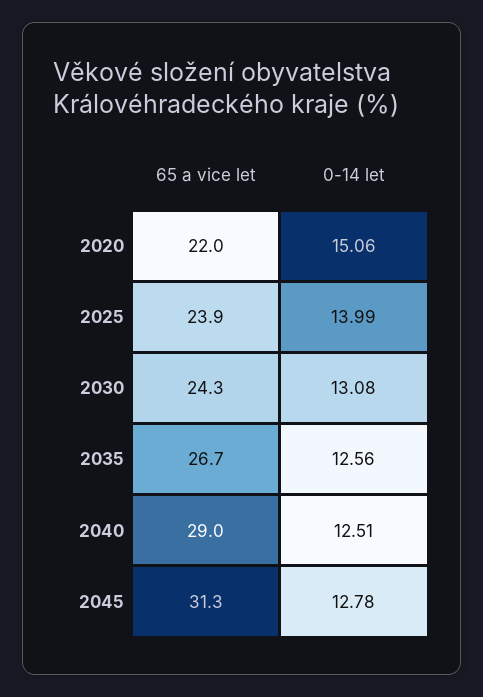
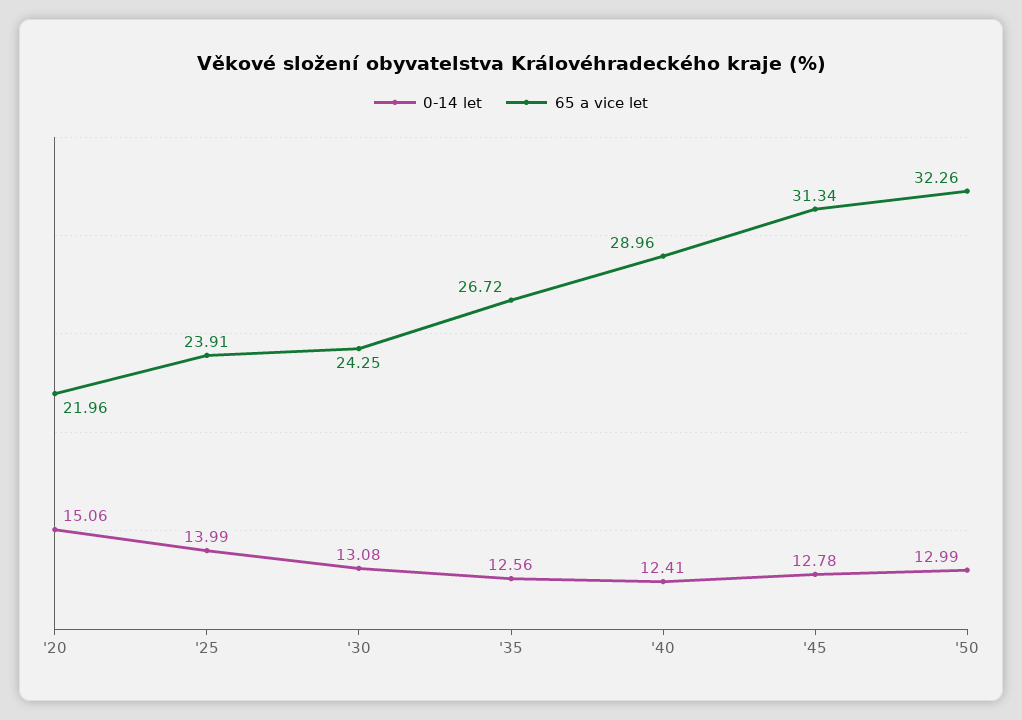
0-14 let, 2040: 12.51 -> 12.41
0-14 let, '50: none -> 12.99
65 a vice let, '50: none -> 32.26

